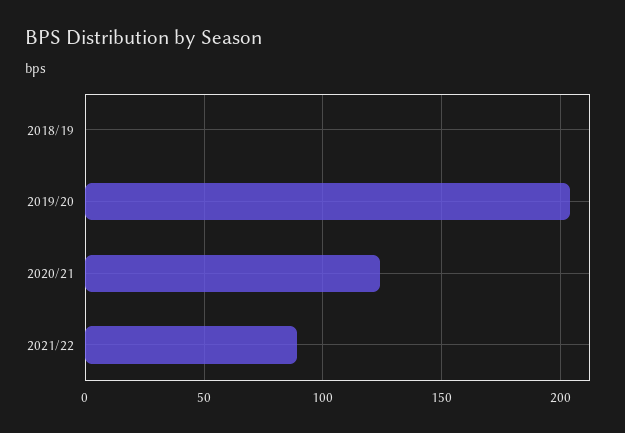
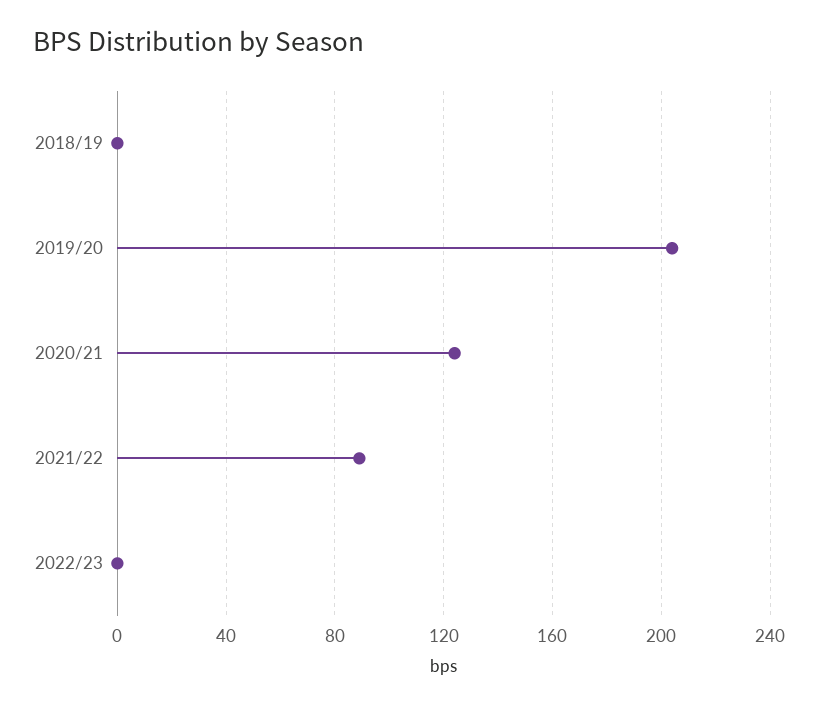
2022/23: none -> 0

